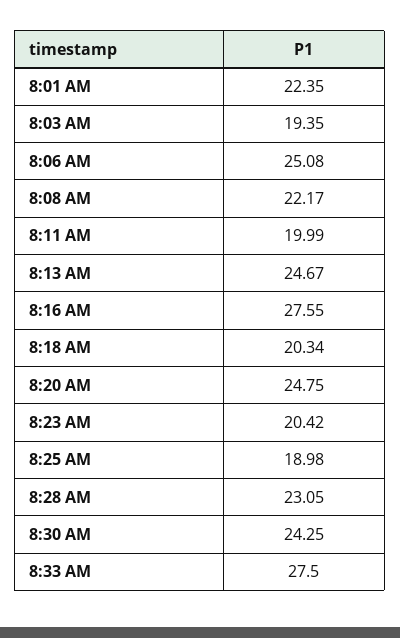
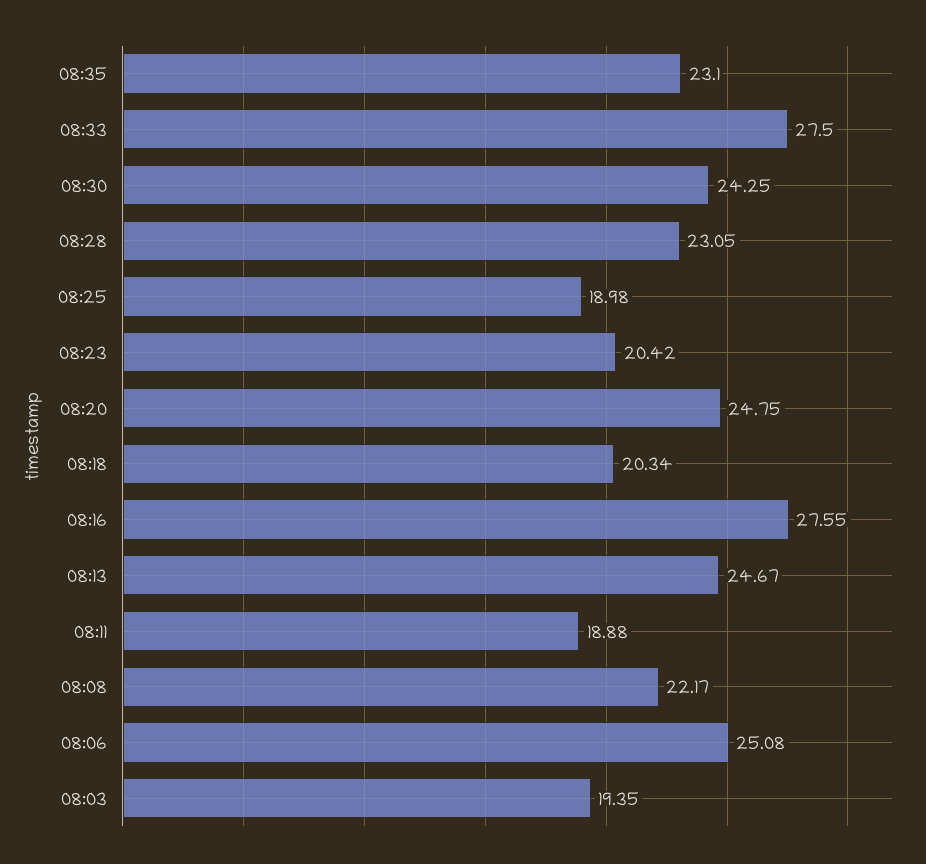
8:01 AM: 22.35 -> none
8:11 AM: 19.99 -> 18.88
08:35: none -> 23.1

